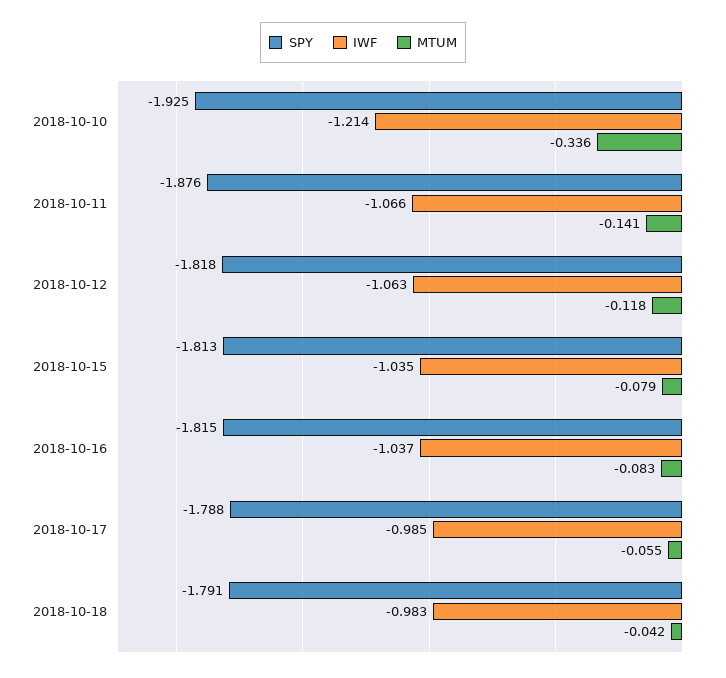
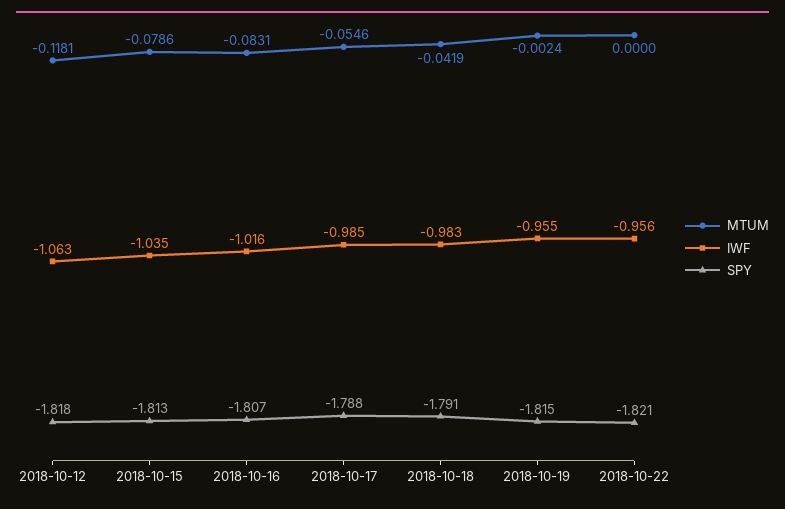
SPY, 2018-10-10: -1.925 -> none
IWF, 2018-10-10: -1.214 -> none
MTUM, 2018-10-10: -0.336 -> none
SPY, 2018-10-11: -1.876 -> none
IWF, 2018-10-11: -1.066 -> none
MTUM, 2018-10-11: -0.141 -> none
SPY, 2018-10-16: -1.815 -> -1.807
IWF, 2018-10-16: -1.037 -> -1.016
MTUM, 2018-10-19: none -> -0.0024
IWF, 2018-10-19: none -> -0.955
SPY, 2018-10-19: none -> -1.815
MTUM, 2018-10-22: none -> 0
IWF, 2018-10-22: none -> -0.956
SPY, 2018-10-22: none -> -1.821

